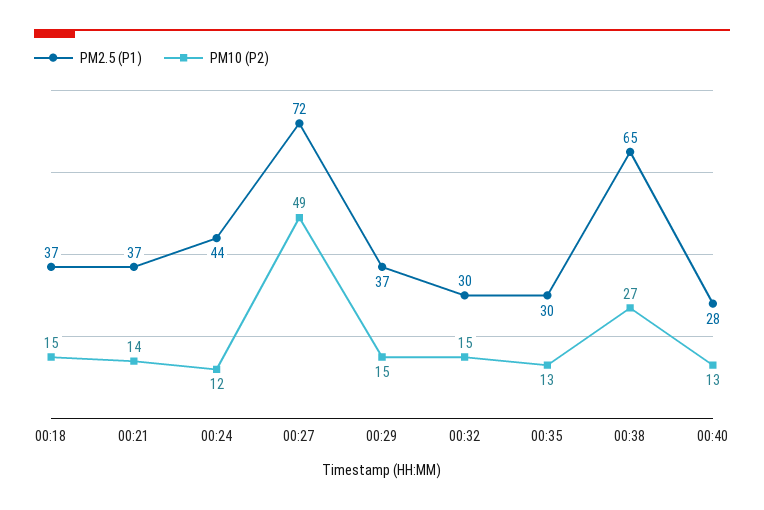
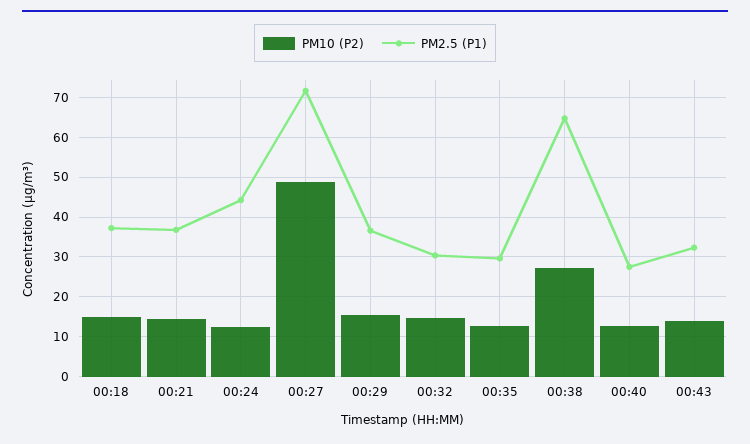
PM10 (P2), 00:43: none -> 14
PM2.5 (P1), 00:43: none -> 32

